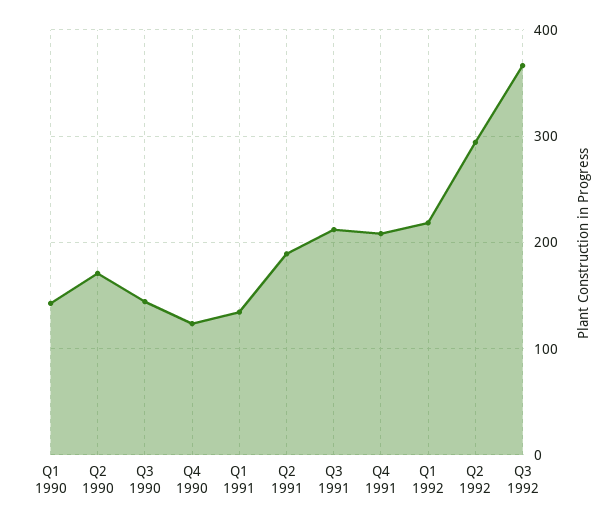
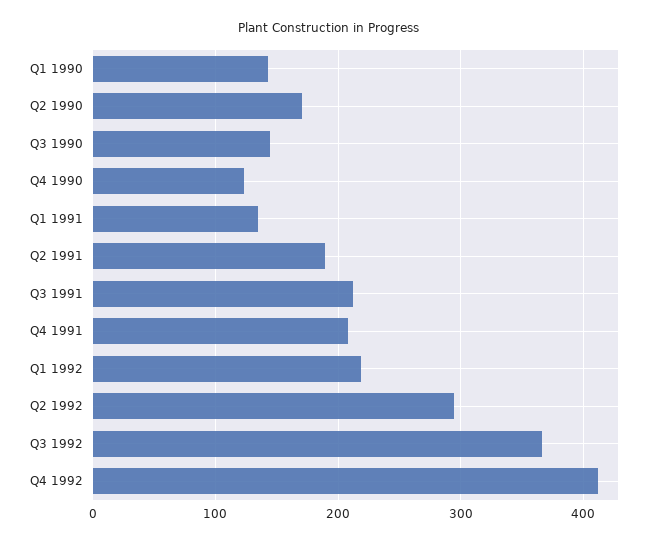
Q4 1992: none -> 410

